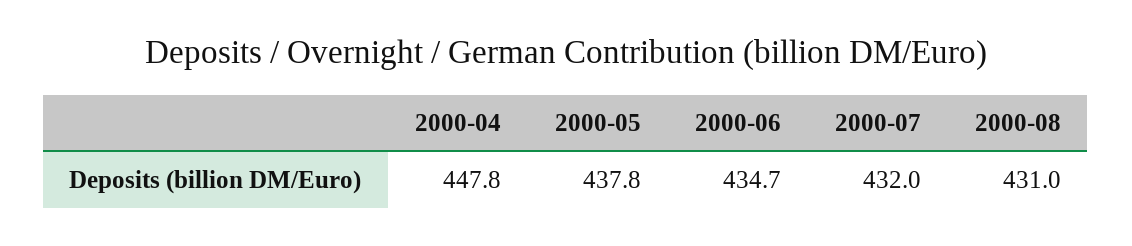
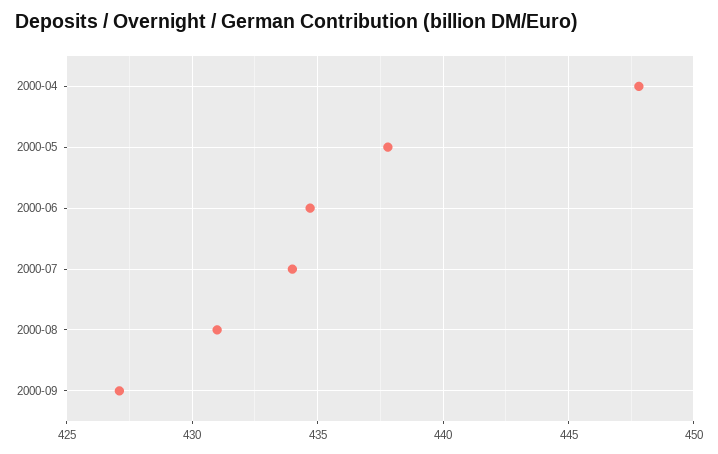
2000-07: 432 -> 434
2000-09: none -> 427

